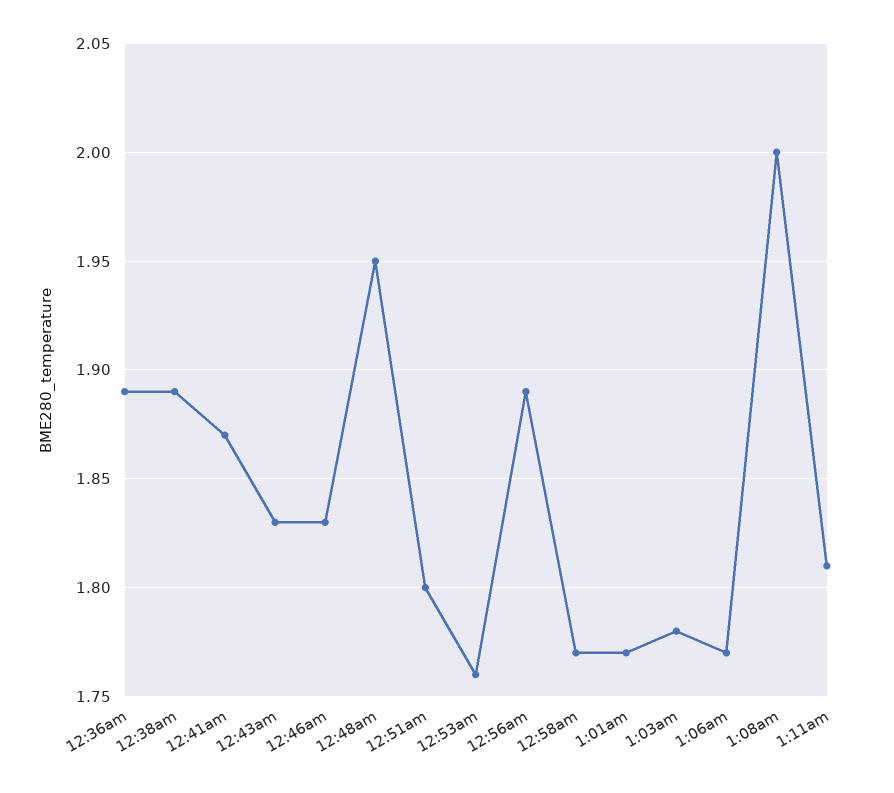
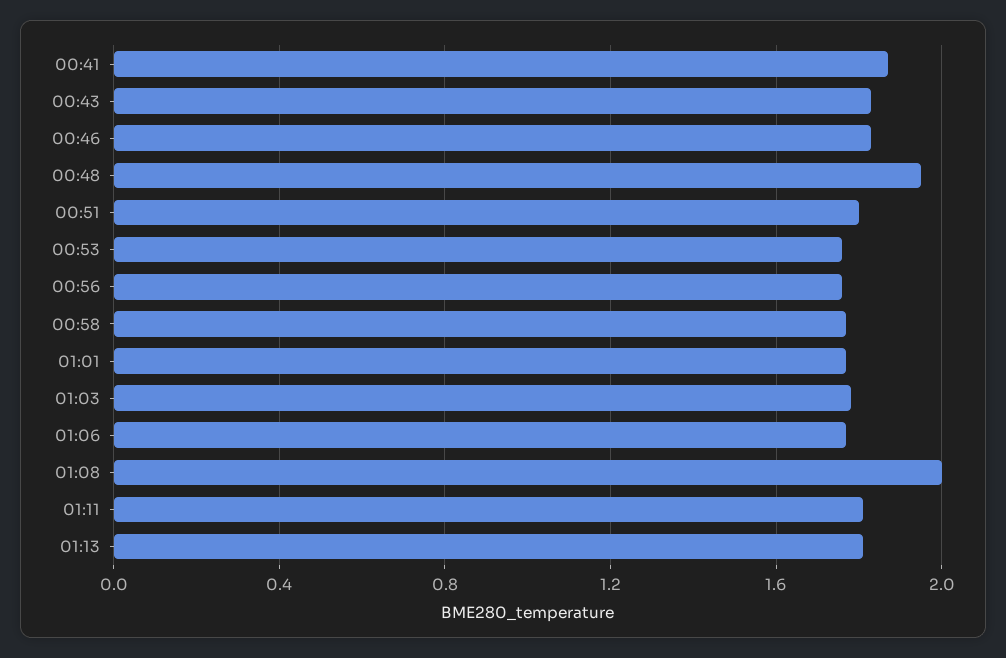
12:36am: 1.89 -> none
12:38am: 1.89 -> none
12:56am: 1.89 -> 1.75
01:13: none -> 1.8

